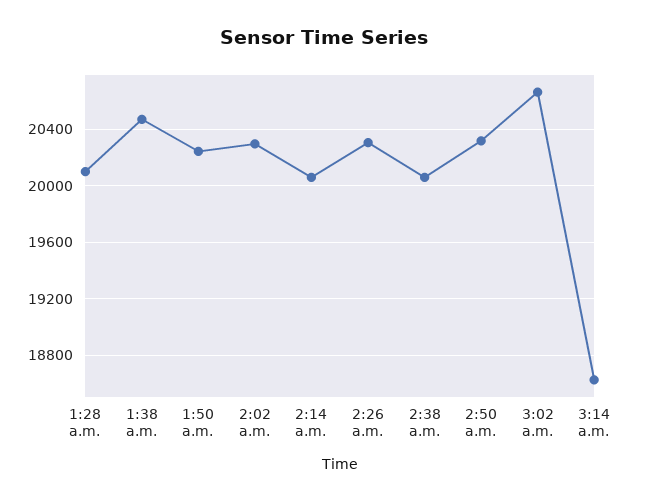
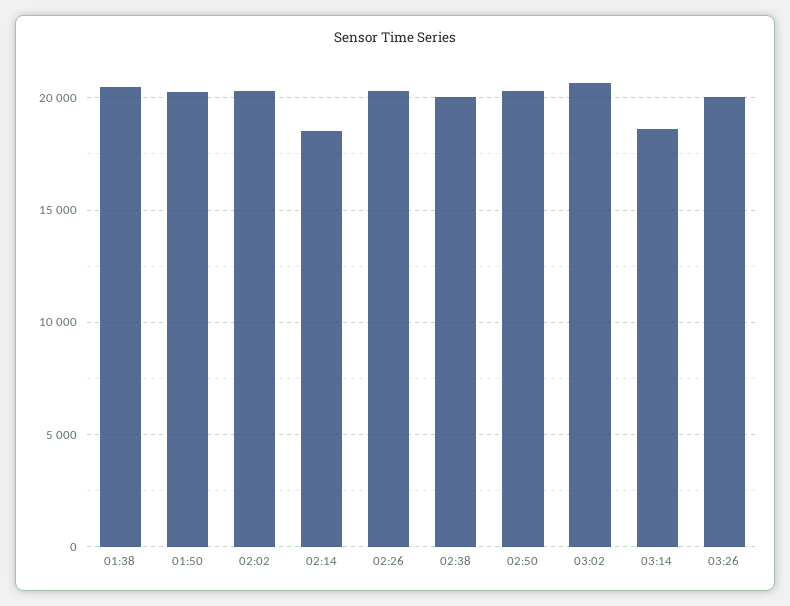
1:28 a.m.: 20100 -> none
2:14 a.m.: 20050 -> 18500
03:26: none -> 20000

